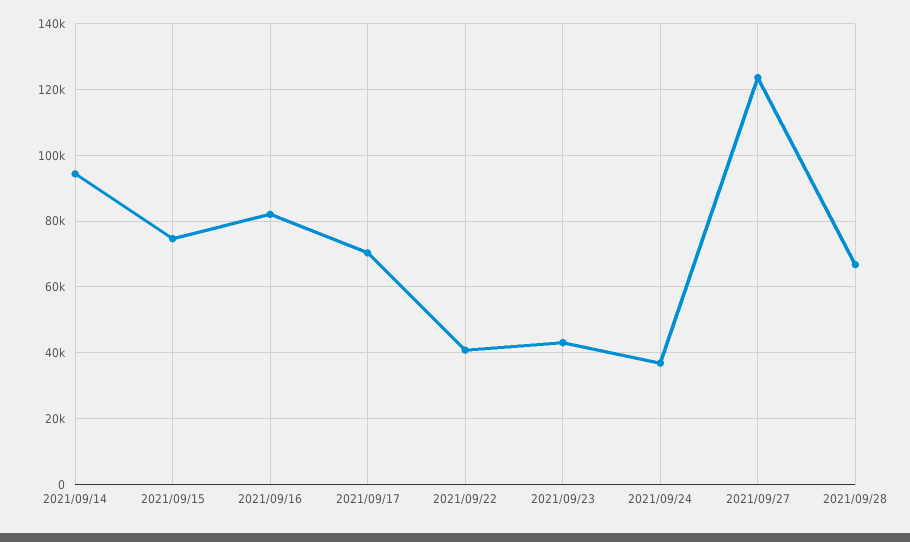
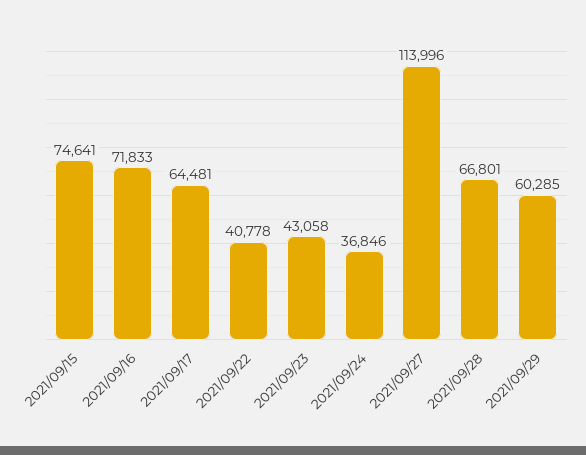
2021/09/14: 94000 -> none
2021/09/16: 82000 -> 71833
2021/09/17: 70000 -> 64481
2021/09/27: 124000 -> 113996
2021/09/29: none -> 60285

